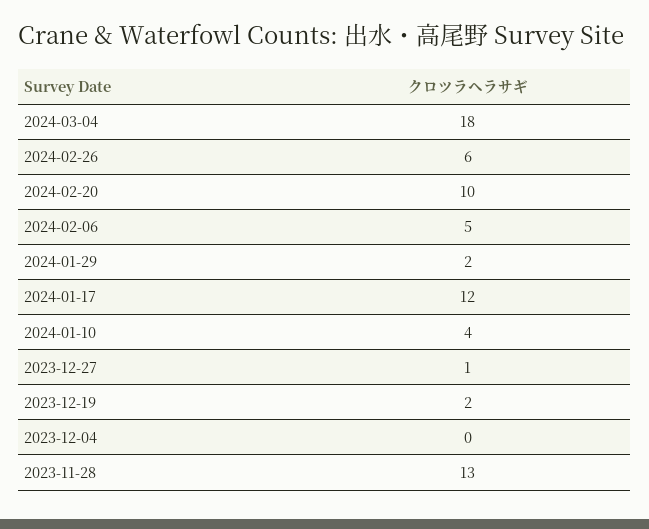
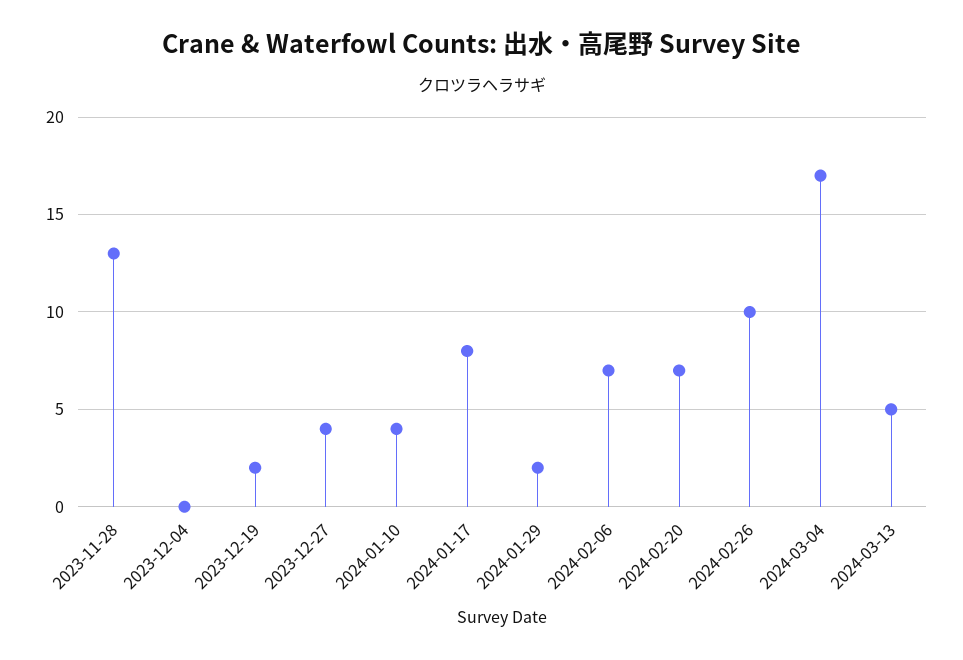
2024-03-04: 18 -> 17
2024-02-26: 6 -> 10
2024-02-20: 10 -> 7
2024-02-06: 5 -> 7
2024-01-17: 12 -> 8
2023-12-27: 1 -> 4
2024-03-13: none -> 5

